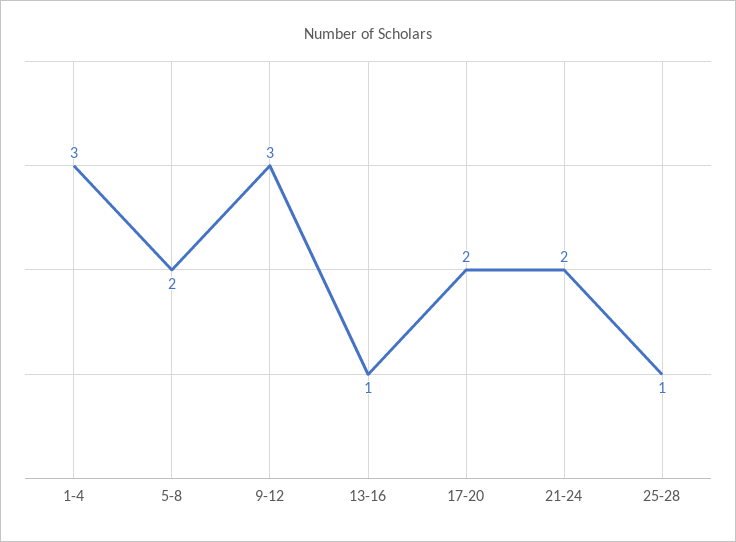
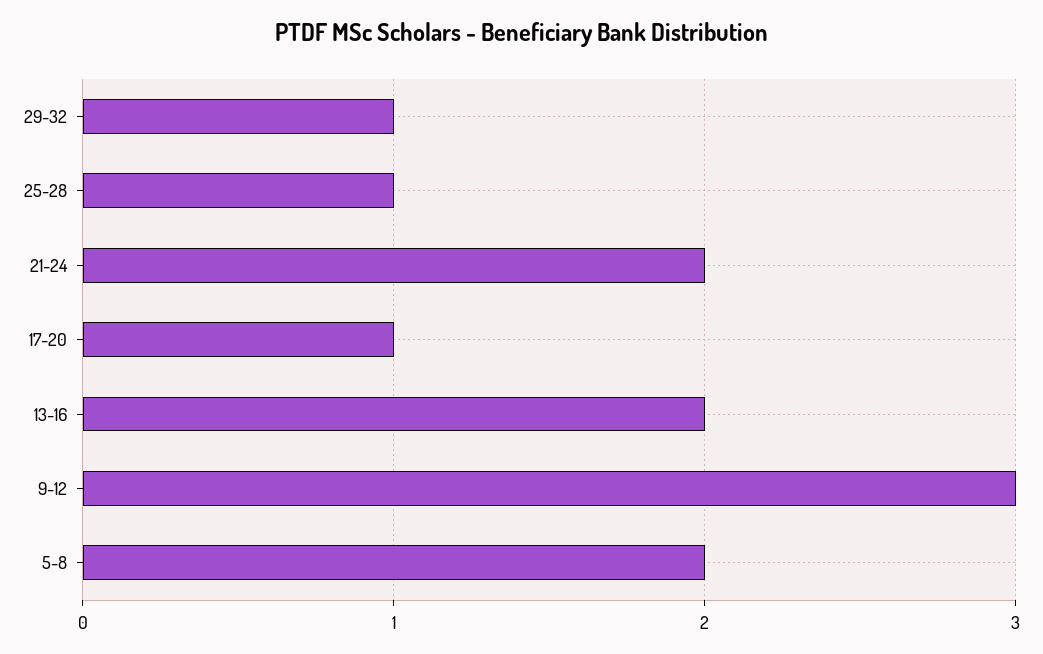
1-4: 3 -> none
13-16: 1 -> 2
17-20: 2 -> 1
29-32: none -> 1

